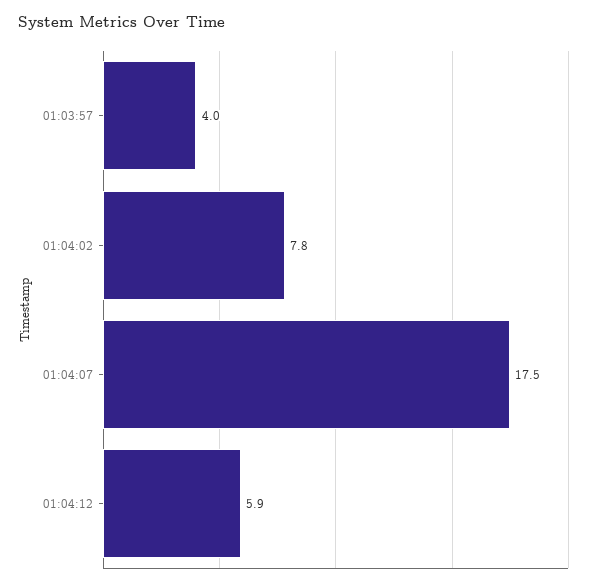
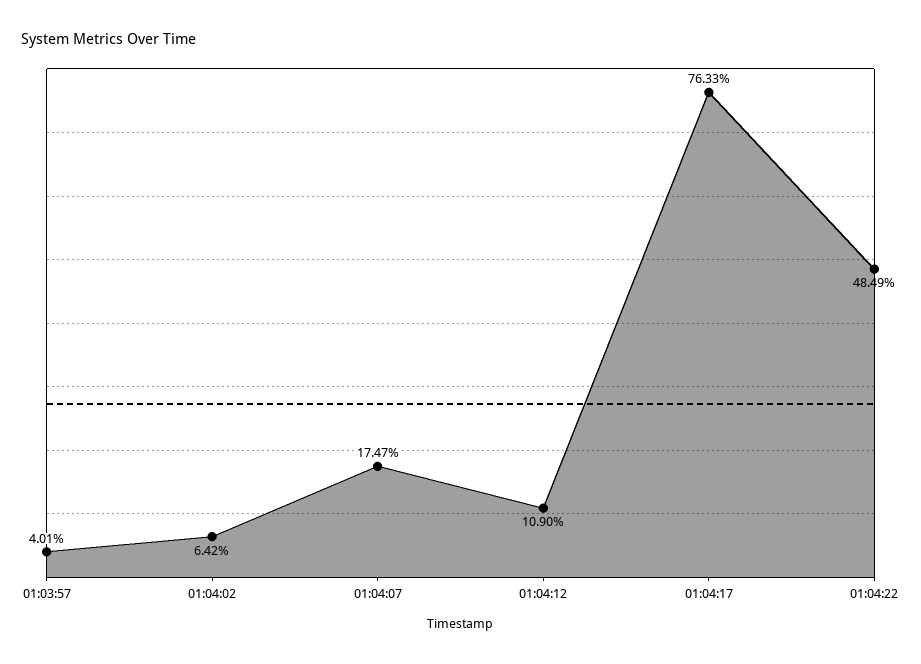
01:04:02: 7.8 -> 6.42
01:04:12: 5.9 -> 10.9
01:04:17: none -> 76.33
01:04:22: none -> 48.49

